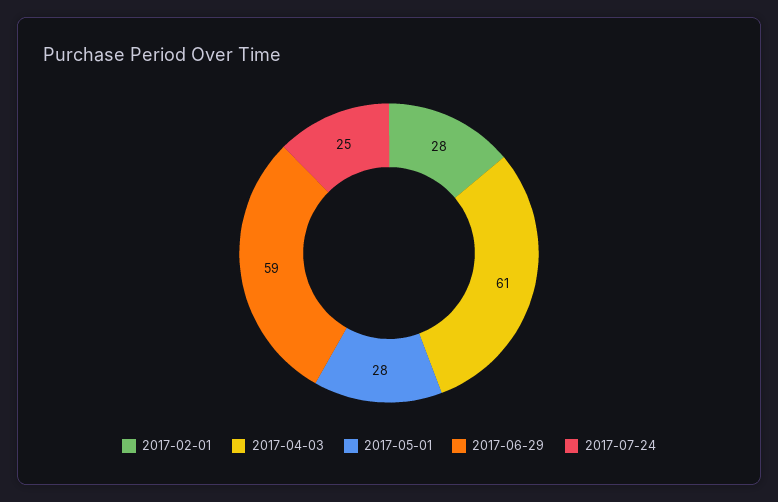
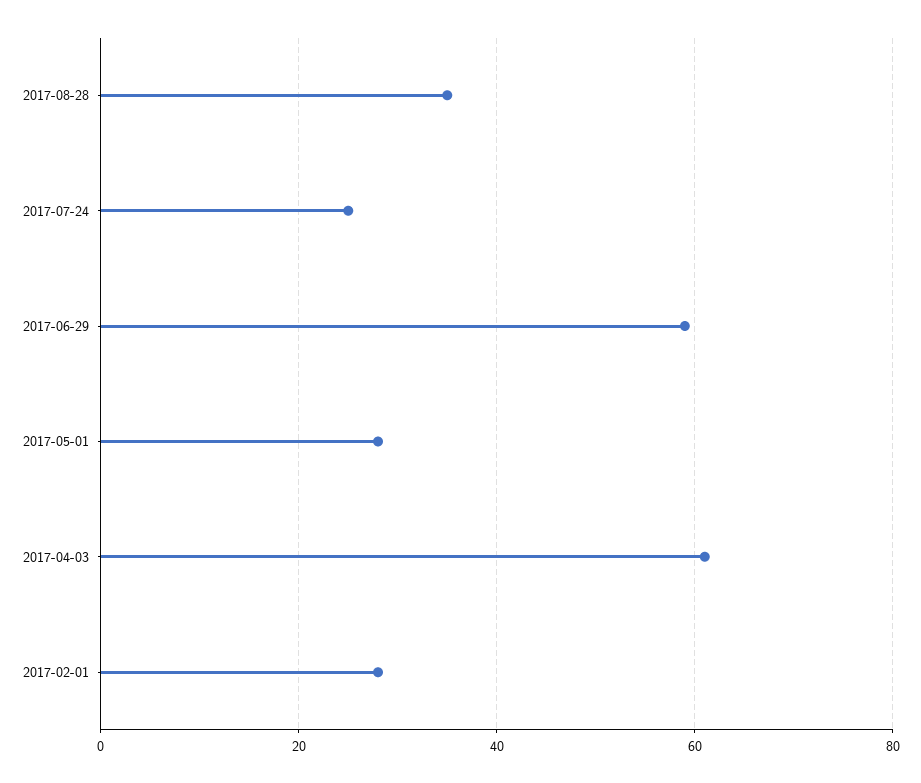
2017-08-28: none -> 35

